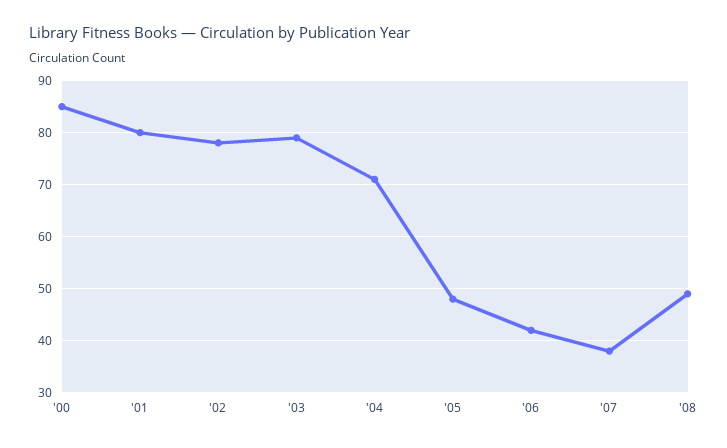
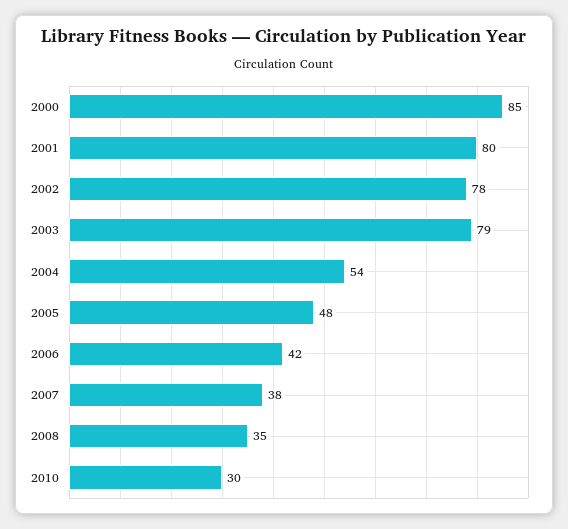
'04: 70 -> 54
'08: 50 -> 35
2010: none -> 30

